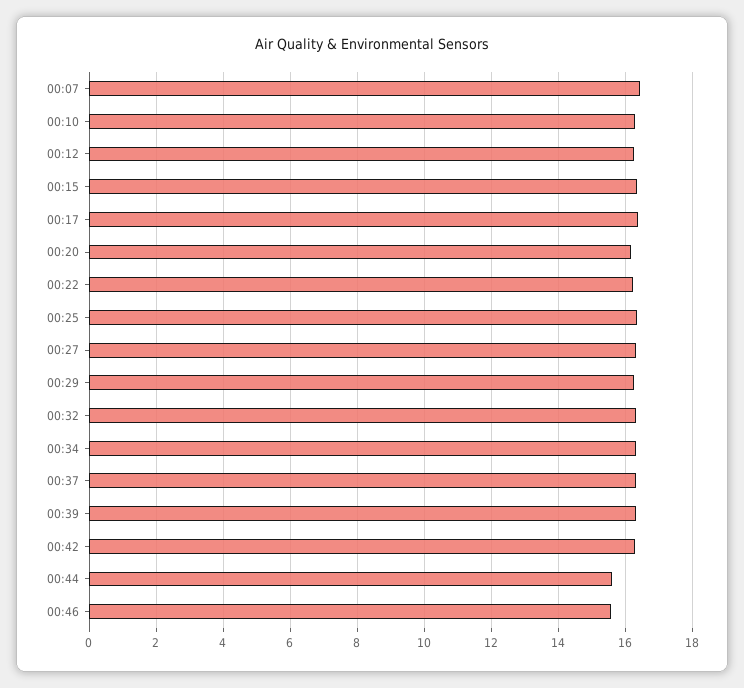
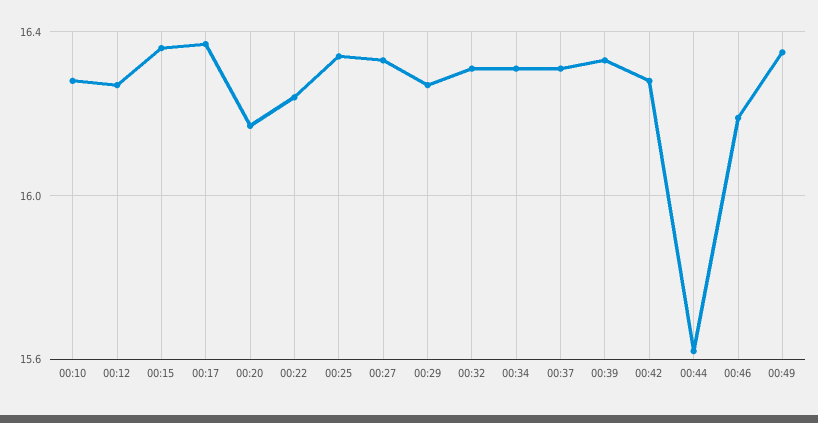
00:07: 16.4 -> none
00:46: 15.6 -> 16.2
00:49: none -> 16.35

